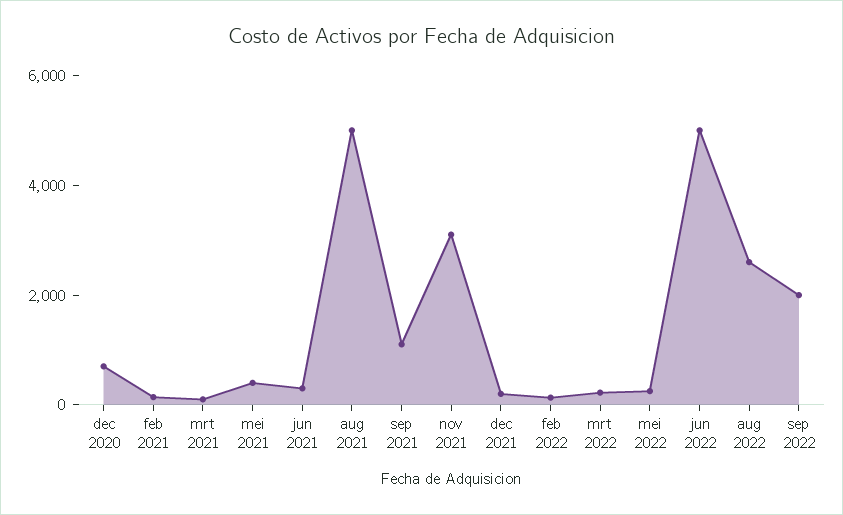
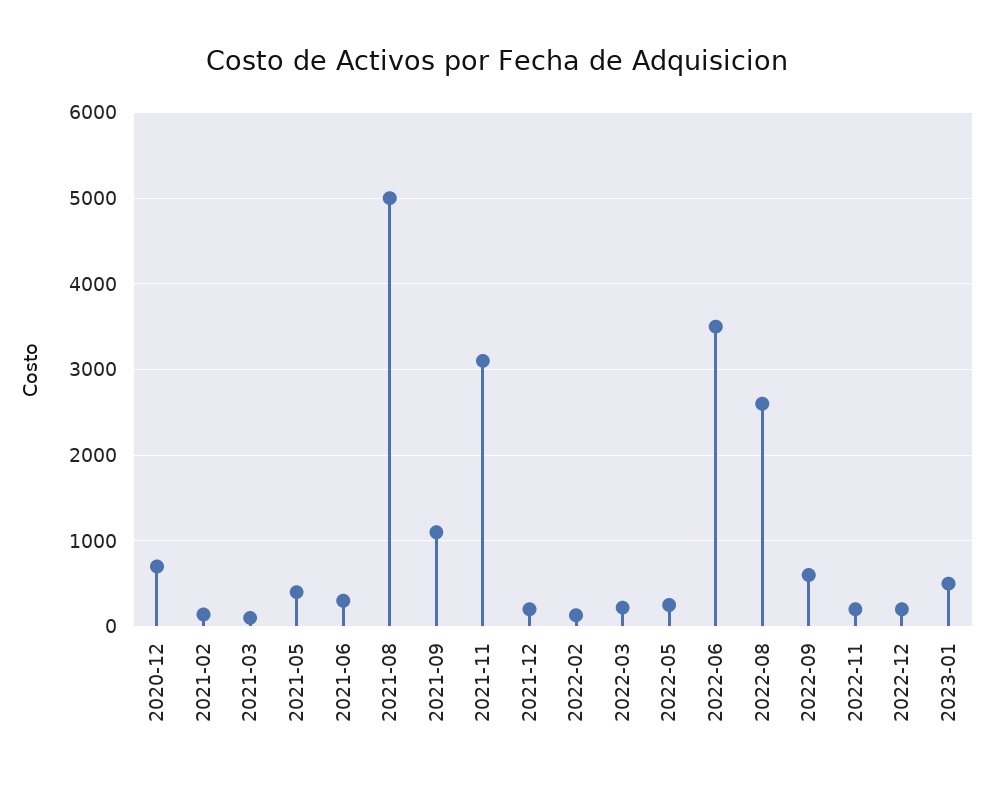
jun 2022: 5000 -> 3500
sep 2022: 2000 -> 600
2022-11: none -> 200
2022-12: none -> 200
2023-01: none -> 500

